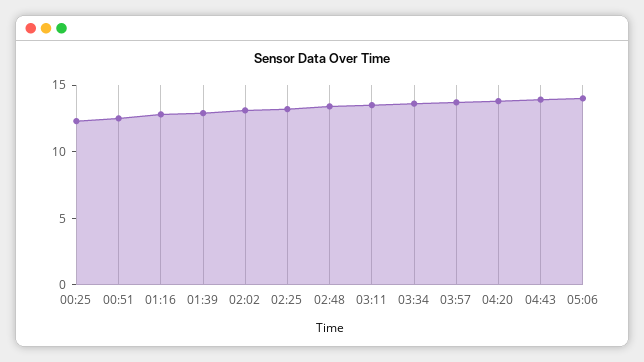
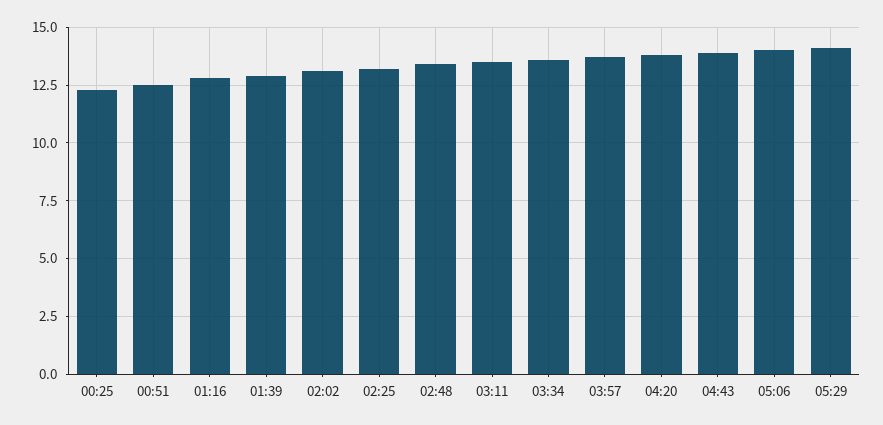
05:29: none -> 14

